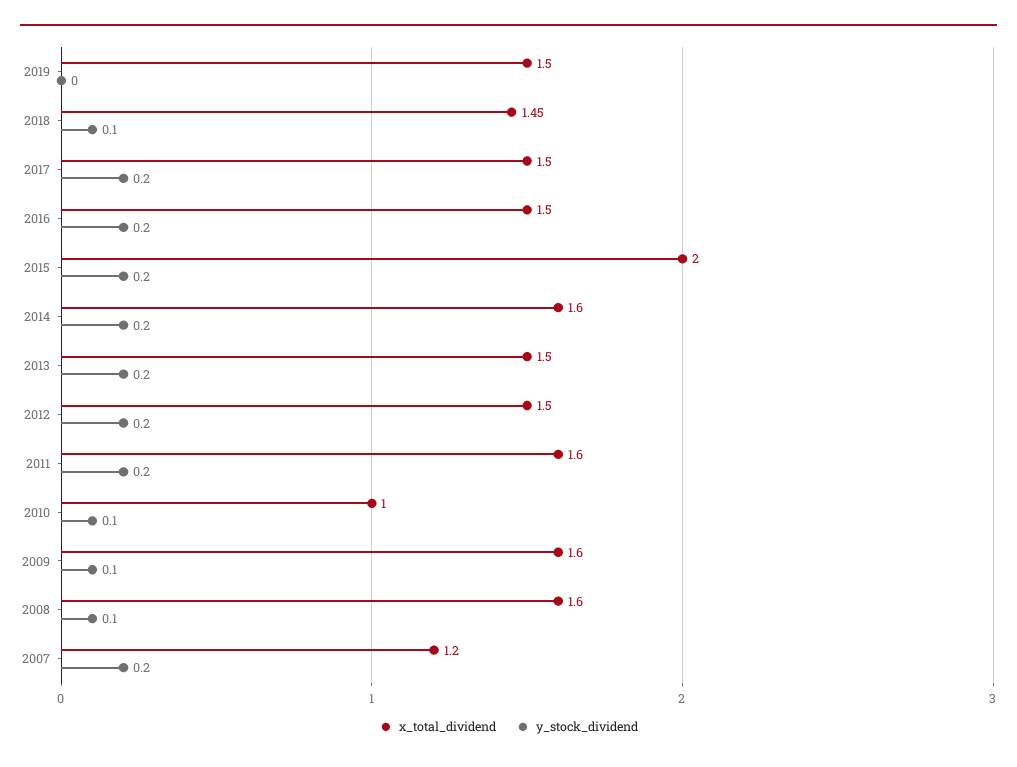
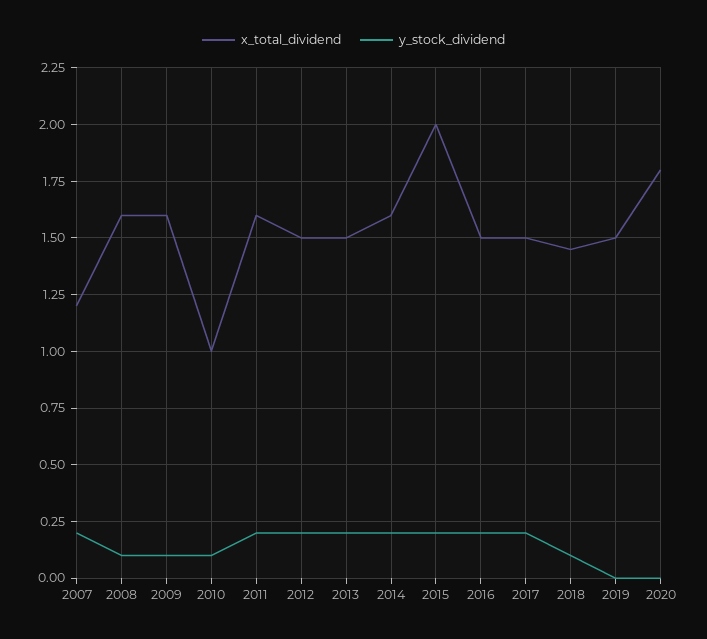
x_total_dividend, 2020: none -> 1.8
y_stock_dividend, 2020: none -> 0

